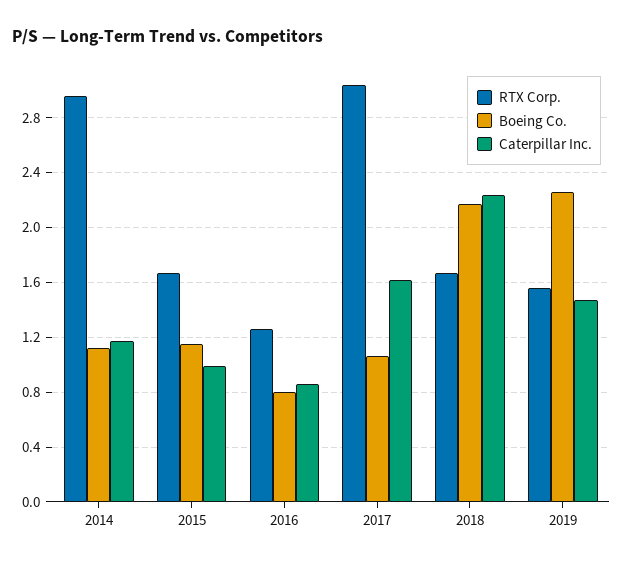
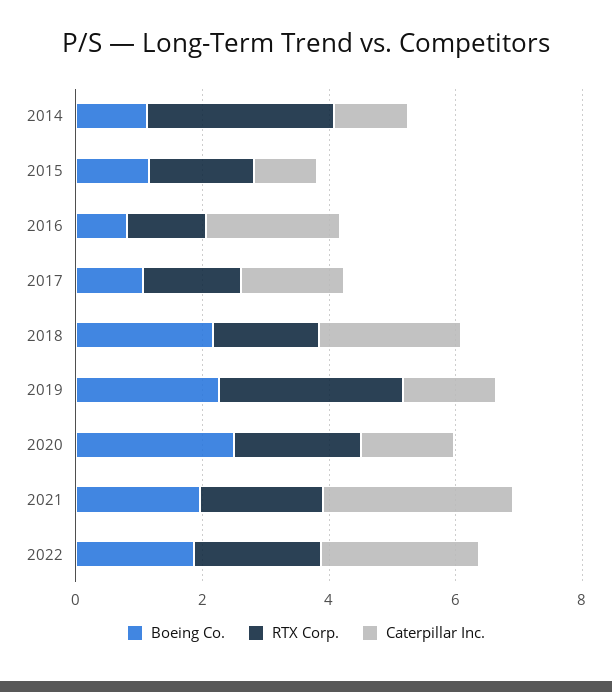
Caterpillar Inc., 2016: 0.85 -> 2
RTX Corp., 2017: 3.05 -> 1.5
RTX Corp., 2019: 1.55 -> 3
Boeing Co., 2020: none -> 2.5
RTX Corp., 2020: none -> 2
Caterpillar Inc., 2020: none -> 1.5
Boeing Co., 2021: none -> 2
RTX Corp., 2021: none -> 2
Caterpillar Inc., 2021: none -> 3
Boeing Co., 2022: none -> 2
RTX Corp., 2022: none -> 2
Caterpillar Inc., 2022: none -> 2.5

